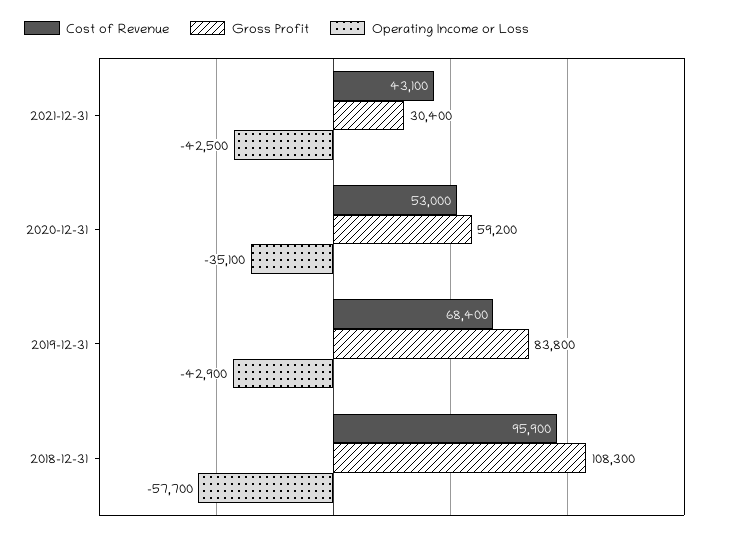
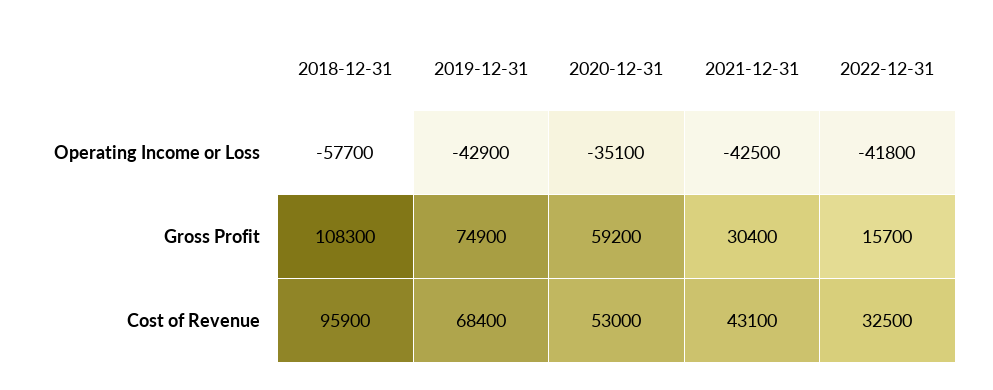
Gross Profit, 2019-12-31: 83800 -> 74900
Operating Income or Loss, 2022-12-31: none -> -41800
Gross Profit, 2022-12-31: none -> 15700
Cost of Revenue, 2022-12-31: none -> 32500

